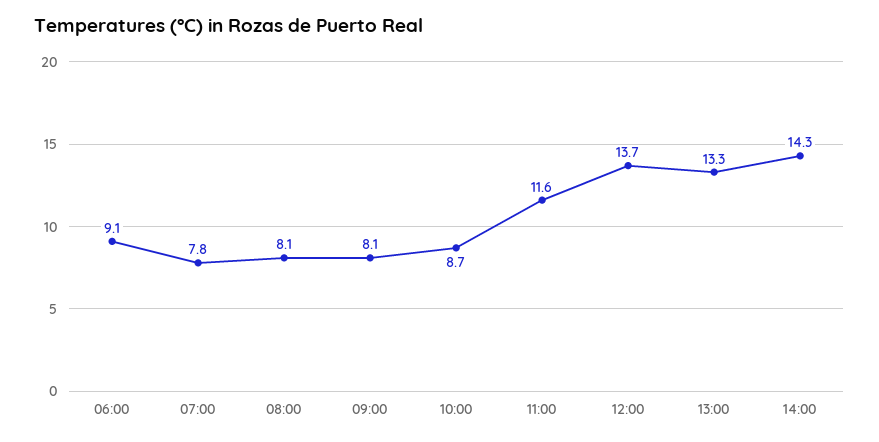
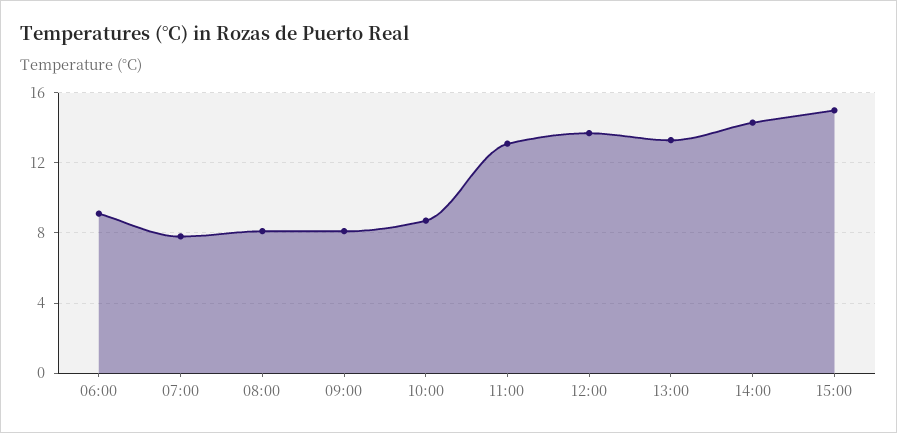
11:00: 11.6 -> 13
15:00: none -> 15

